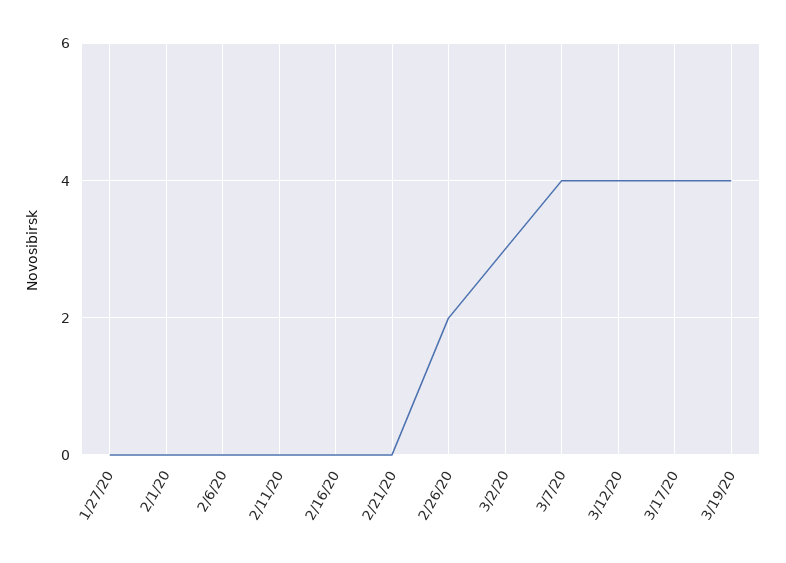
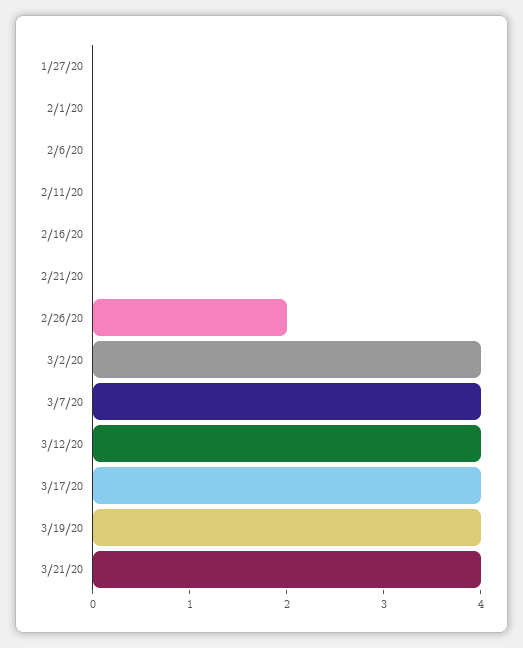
3/2/20: 3 -> 4
3/21/20: none -> 4

